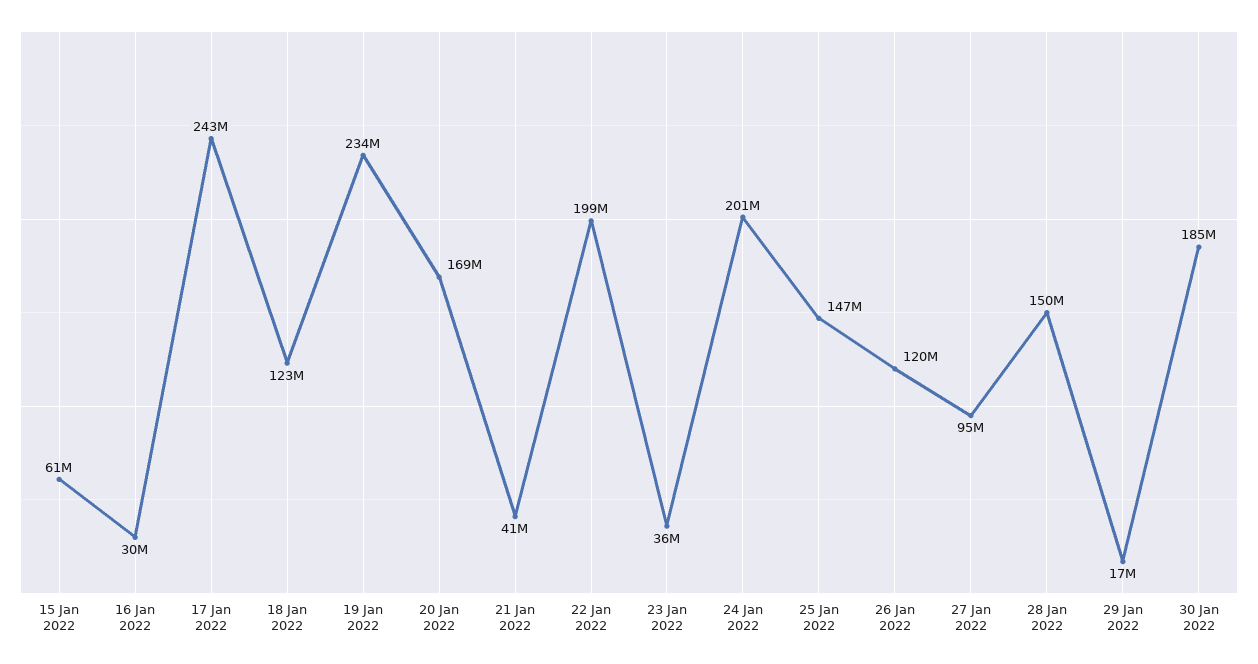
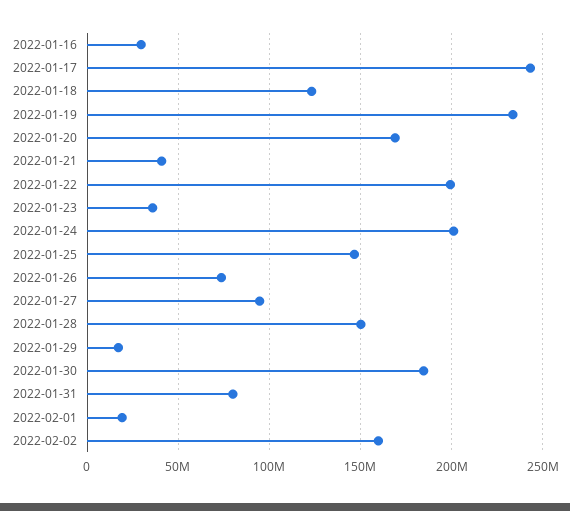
15 Jan 2022: 61000000 -> none
26 Jan 2022: 120000000 -> 75000000
2022-01-31: none -> 80000000
2022-02-01: none -> 20000000
2022-02-02: none -> 160000000

